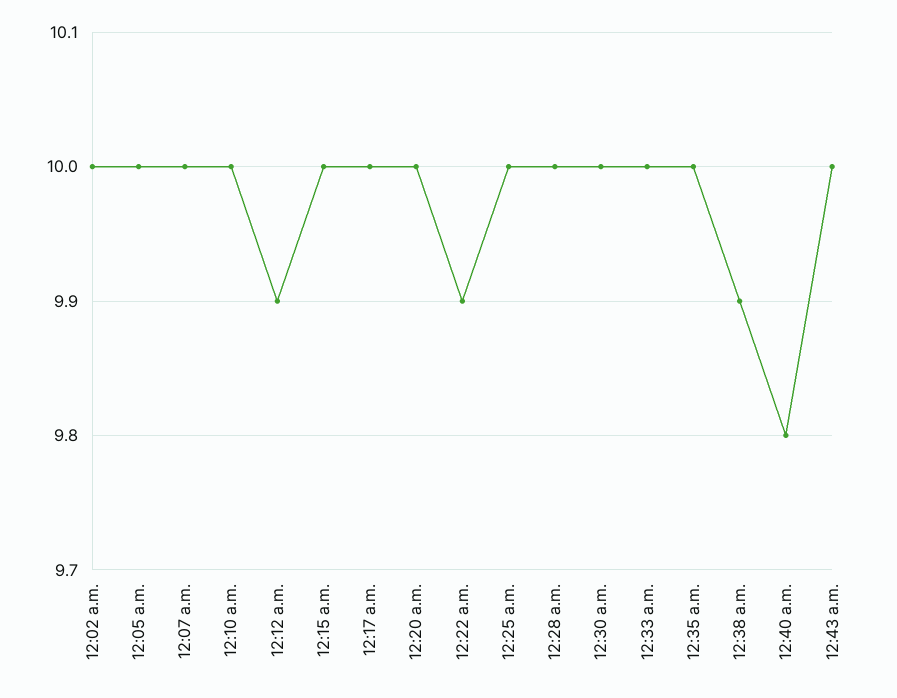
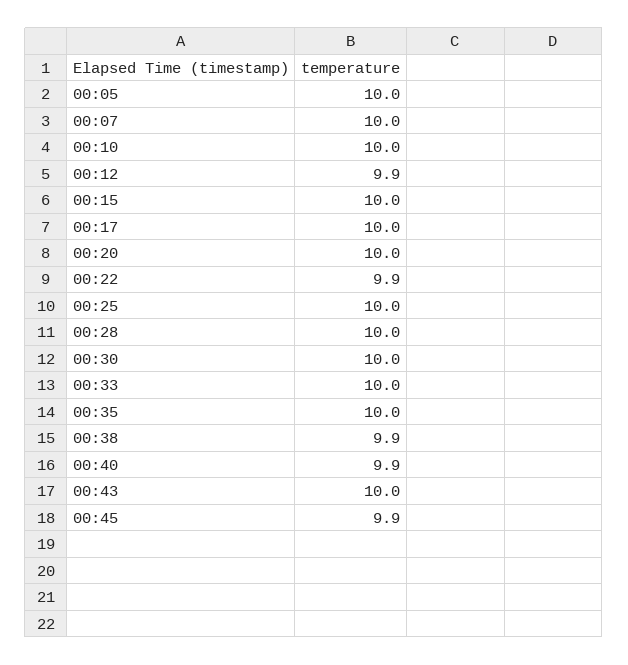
12:02 a.m.: 10 -> none
12:40 a.m.: 9.8 -> 9.9
00:45: none -> 9.9

